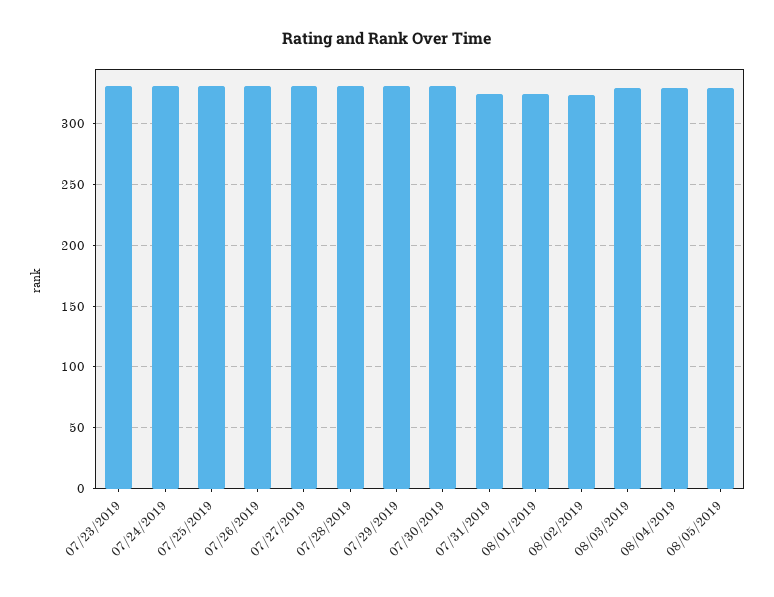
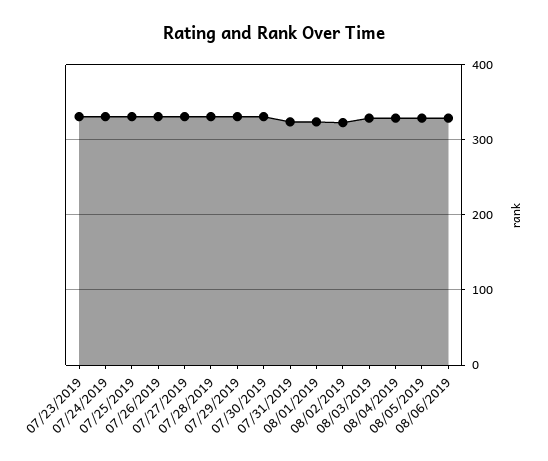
08/06/2019: none -> 330

